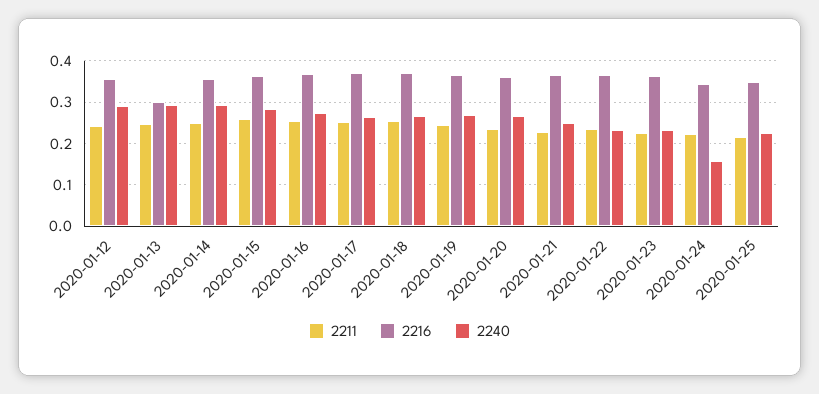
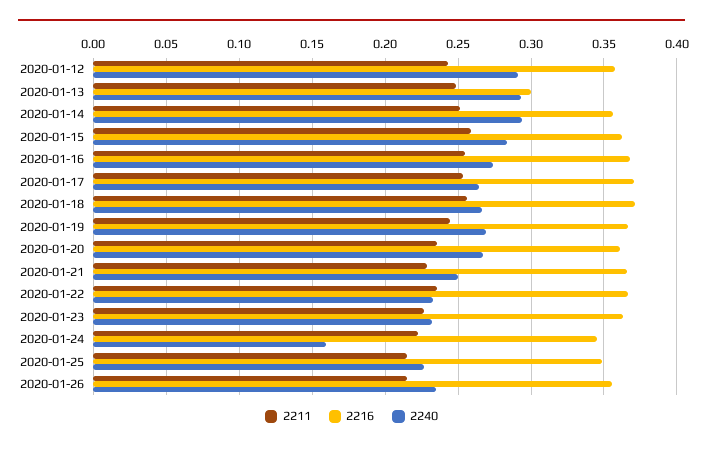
2211, 2020-01-26: none -> 0.215
2216, 2020-01-26: none -> 0.355
2240, 2020-01-26: none -> 0.235

